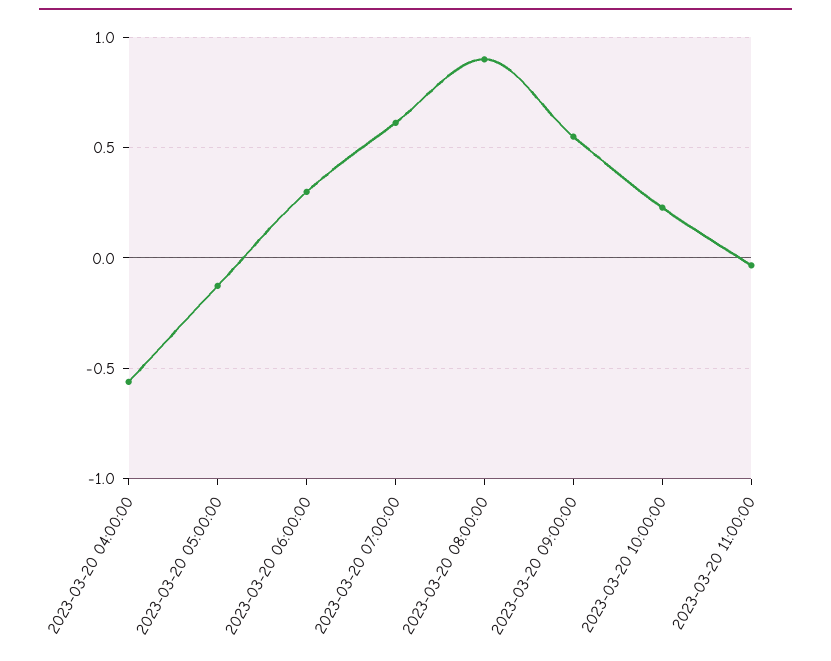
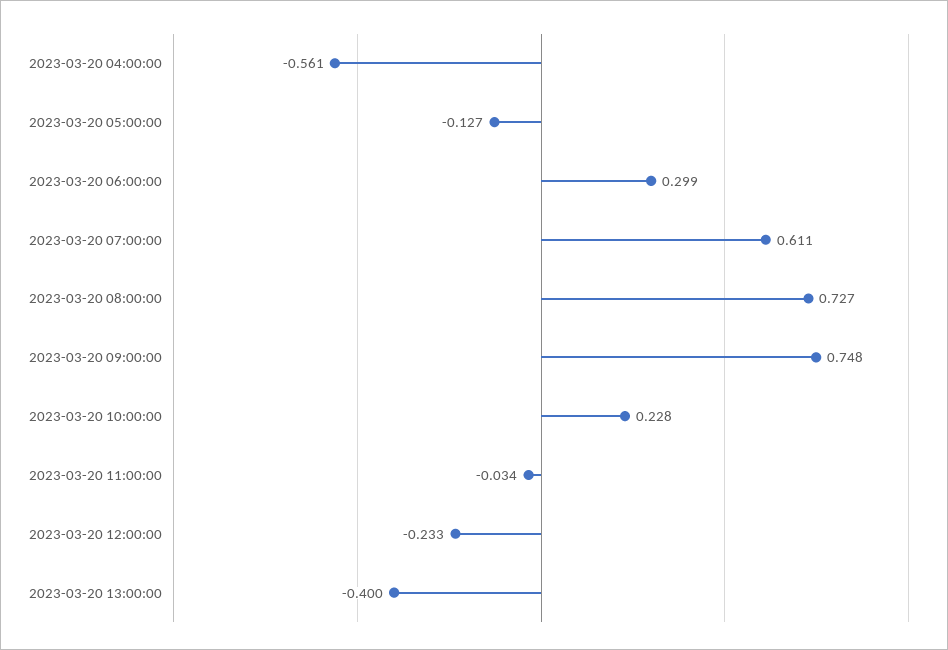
2023-03-20 08:00:00: 0.9 -> 0.727
2023-03-20 09:00:00: 0.55 -> 0.748
2023-03-20 12:00:00: none -> -0.233
2023-03-20 13:00:00: none -> -0.4

